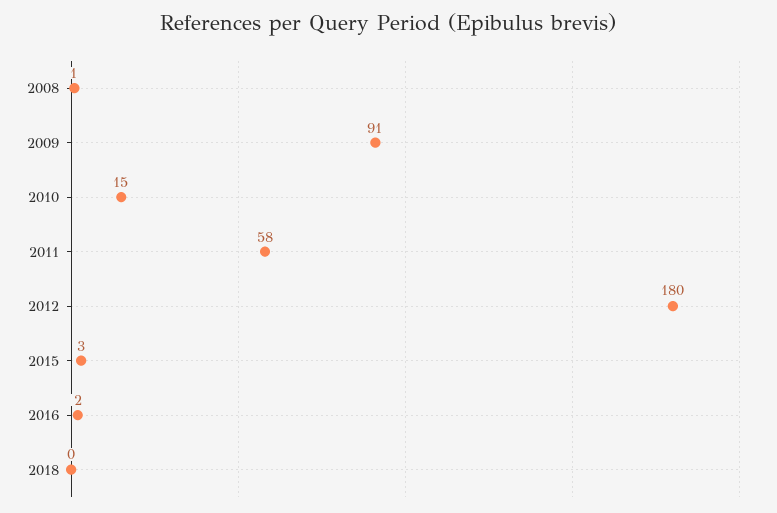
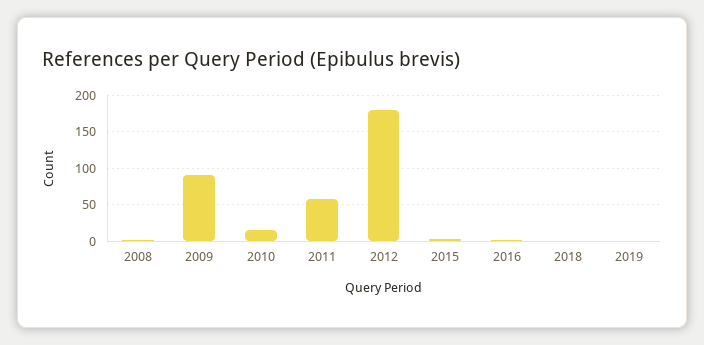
2019: none -> 0

